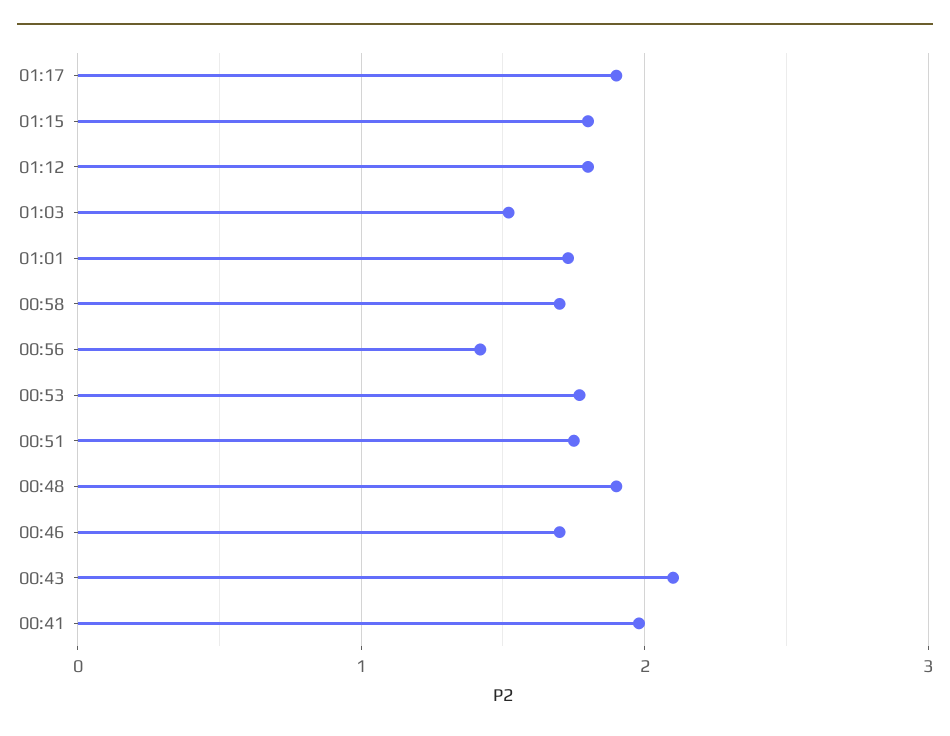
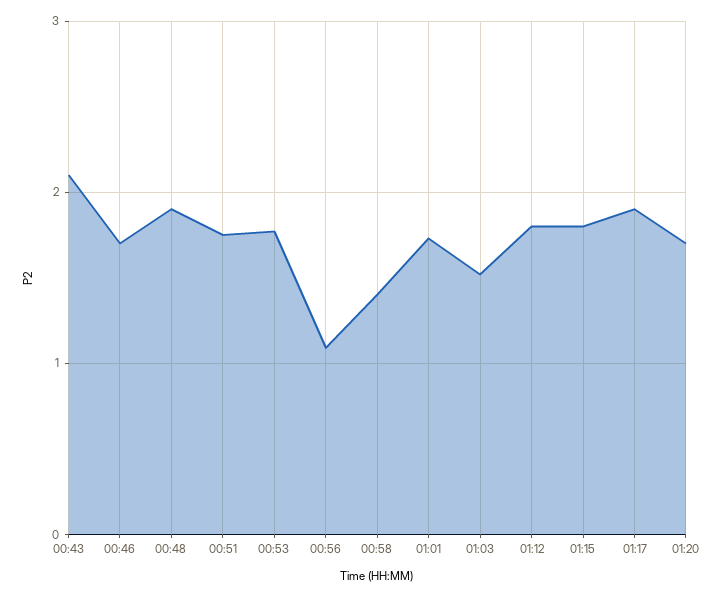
00:58: 1.7 -> 1.4
00:56: 1.4 -> 1.1
00:41: 2 -> none
01:20: none -> 1.7

